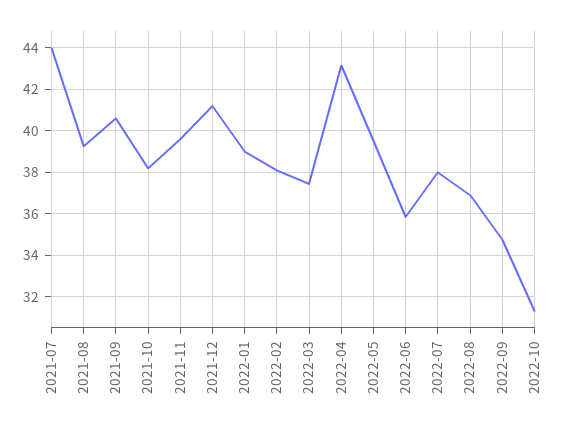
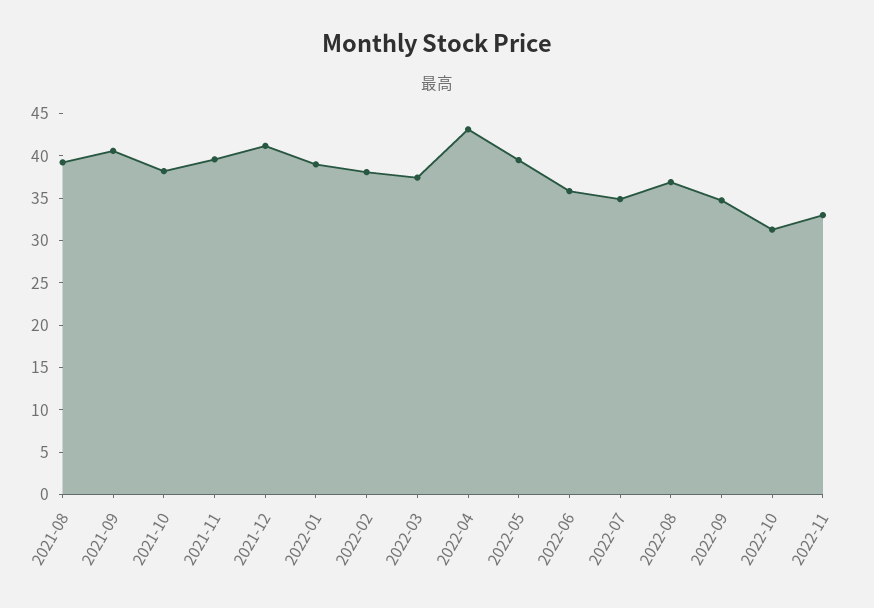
2021-07: 44 -> none
2022-07: 38 -> 35
2022-11: none -> 33

